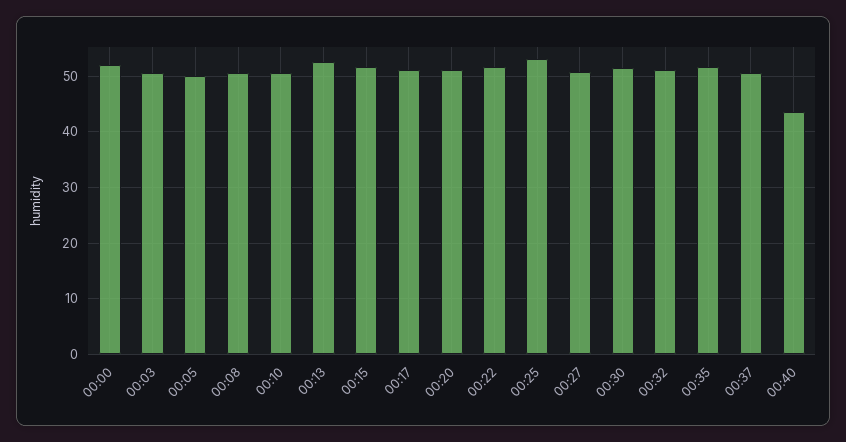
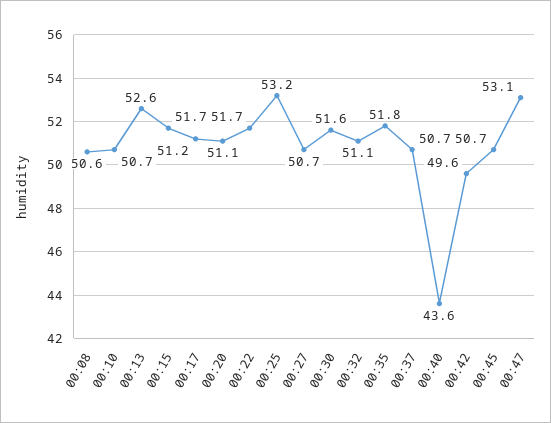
00:00: 52 -> none
00:03: 50 -> none
00:05: 50 -> none
00:42: none -> 49.6
00:45: none -> 50.7
00:47: none -> 53.1

